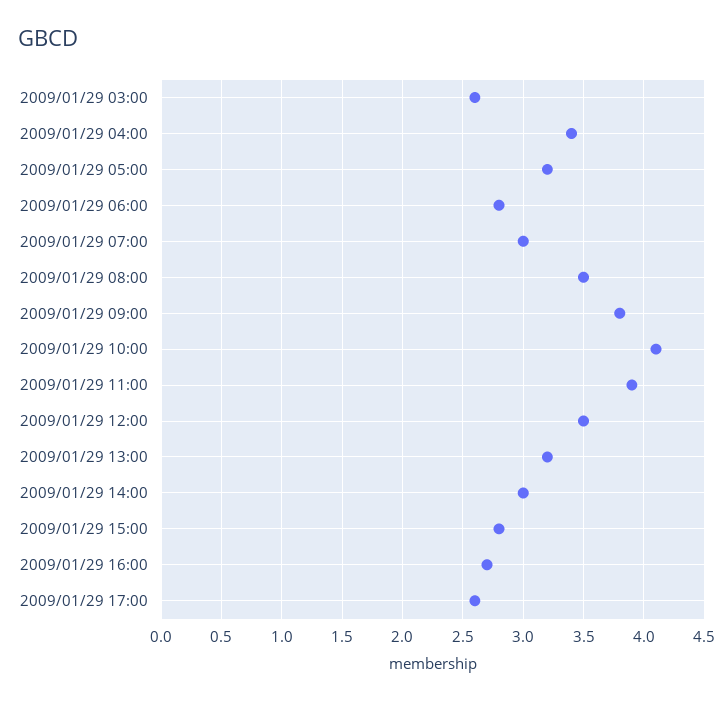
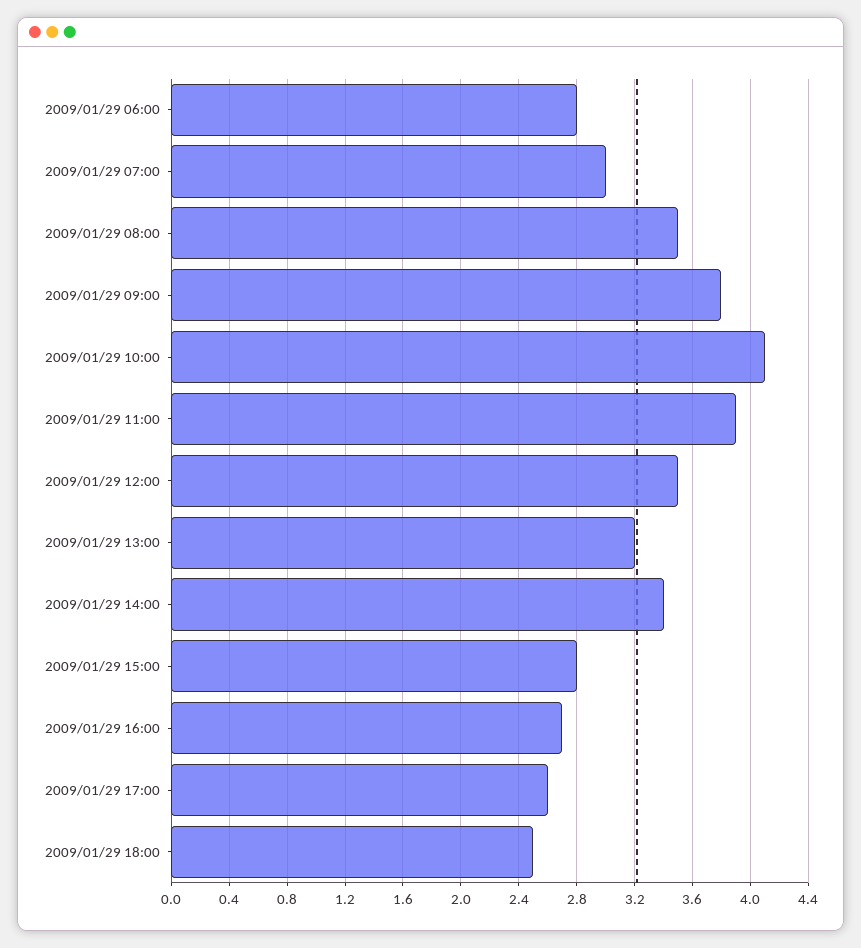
2009/01/29 03:00: 2.6 -> none
2009/01/29 04:00: 3.4 -> none
2009/01/29 05:00: 3.2 -> none
2009/01/29 14:00: 3 -> 3.4
2009/01/29 18:00: none -> 2.5

